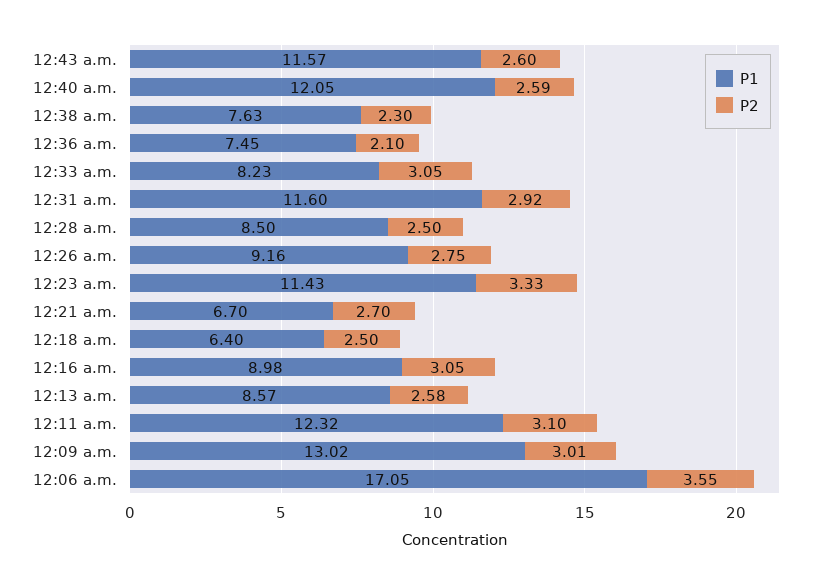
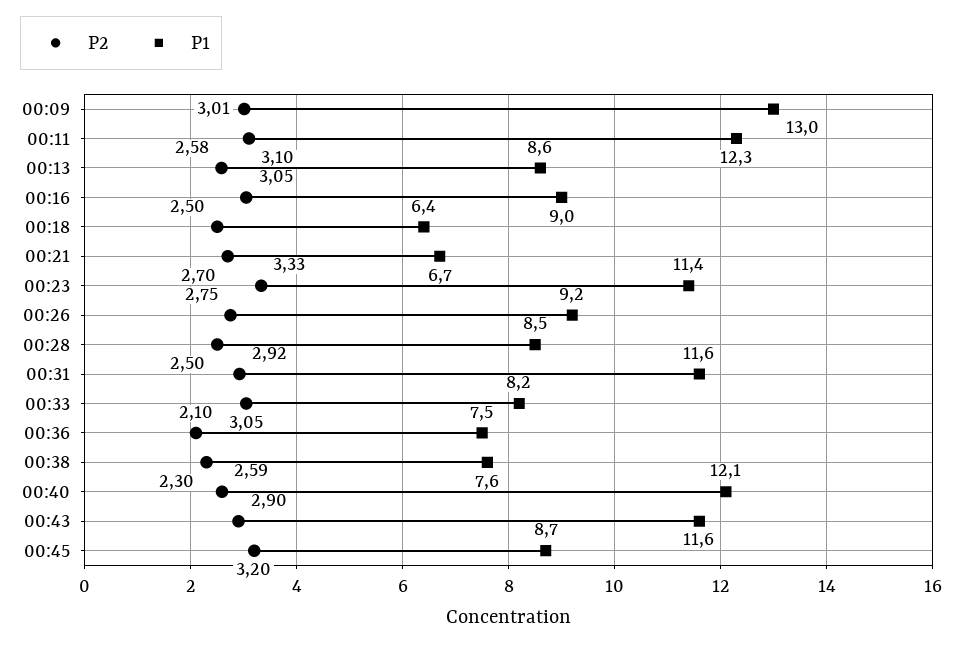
P2, 12:43 a.m.: 2.6 -> 2.9
P1, 12:06 a.m.: 17.05 -> none
P2, 12:06 a.m.: 3.55 -> none
P2, 00:45: none -> 3.2
P1, 00:45: none -> 8.7

